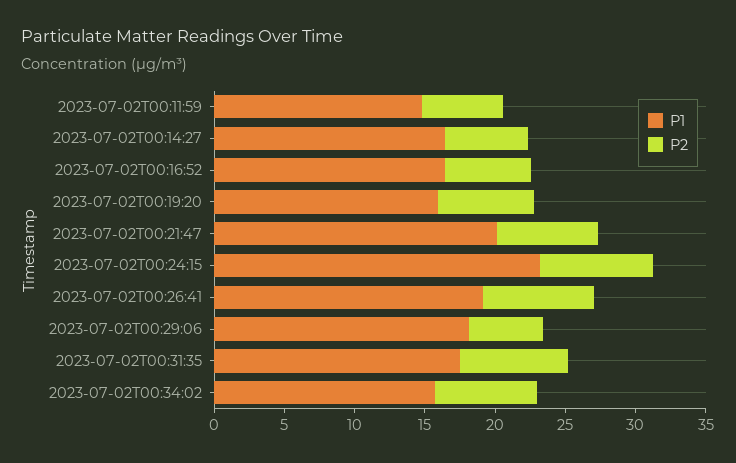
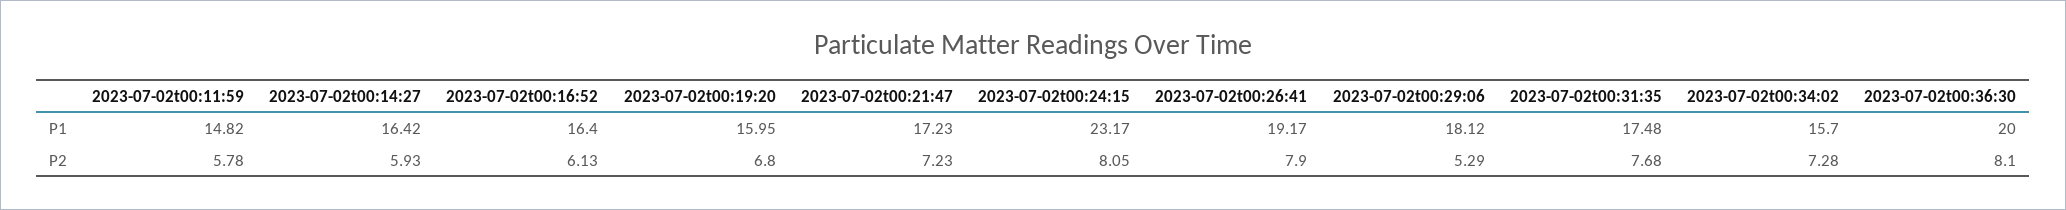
P1, 2023-07-02T00:21:47: 20 -> 17.23
P1, 2023-07-02t00:36:30: none -> 20
P2, 2023-07-02t00:36:30: none -> 8.1

